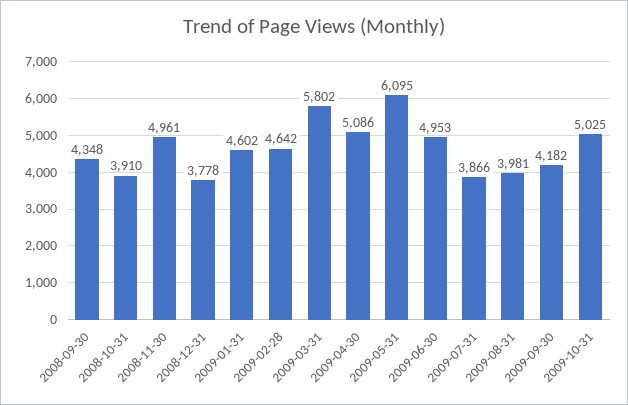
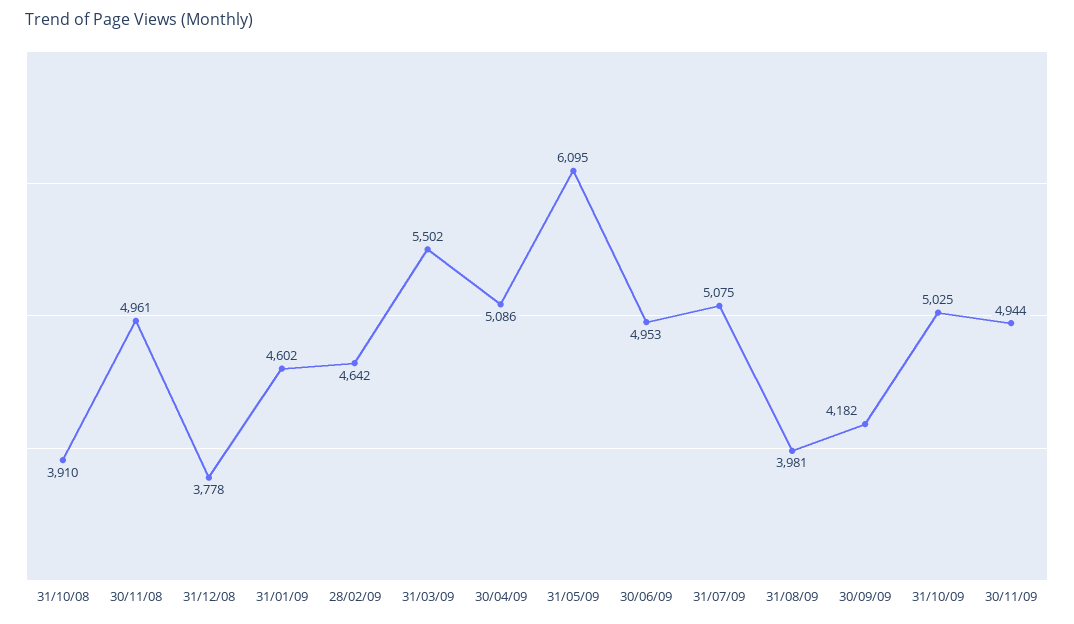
2008-09-30: 4348 -> none
2009-03-31: 5802 -> 5502
2009-07-31: 3866 -> 5075
30/11/09: none -> 4944

